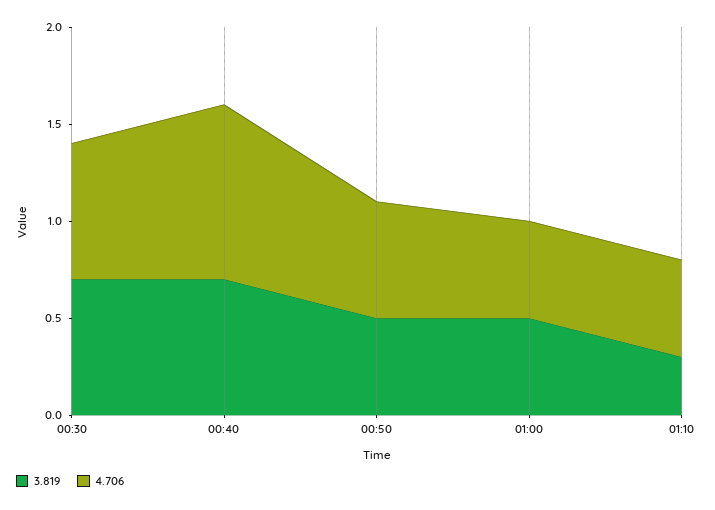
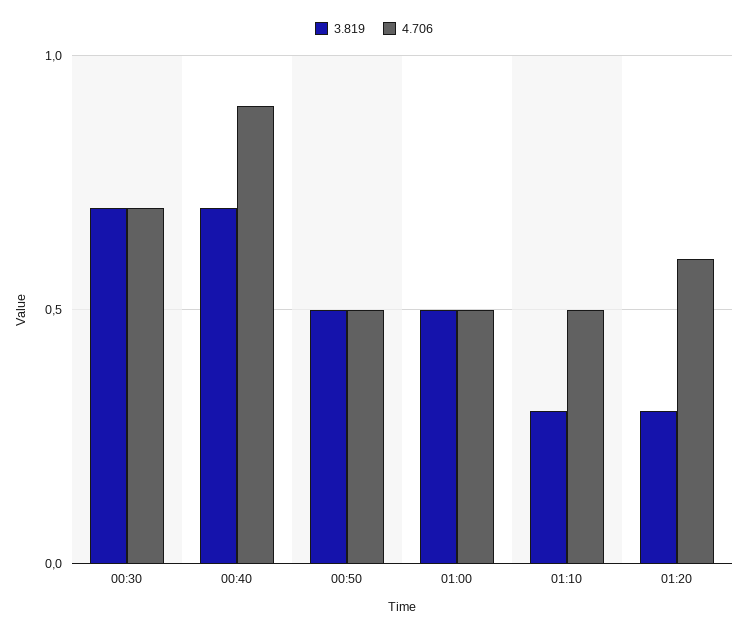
4.706, 00:50: 0.6 -> 0.5
3.819, 01:20: none -> 0.3
4.706, 01:20: none -> 0.6

